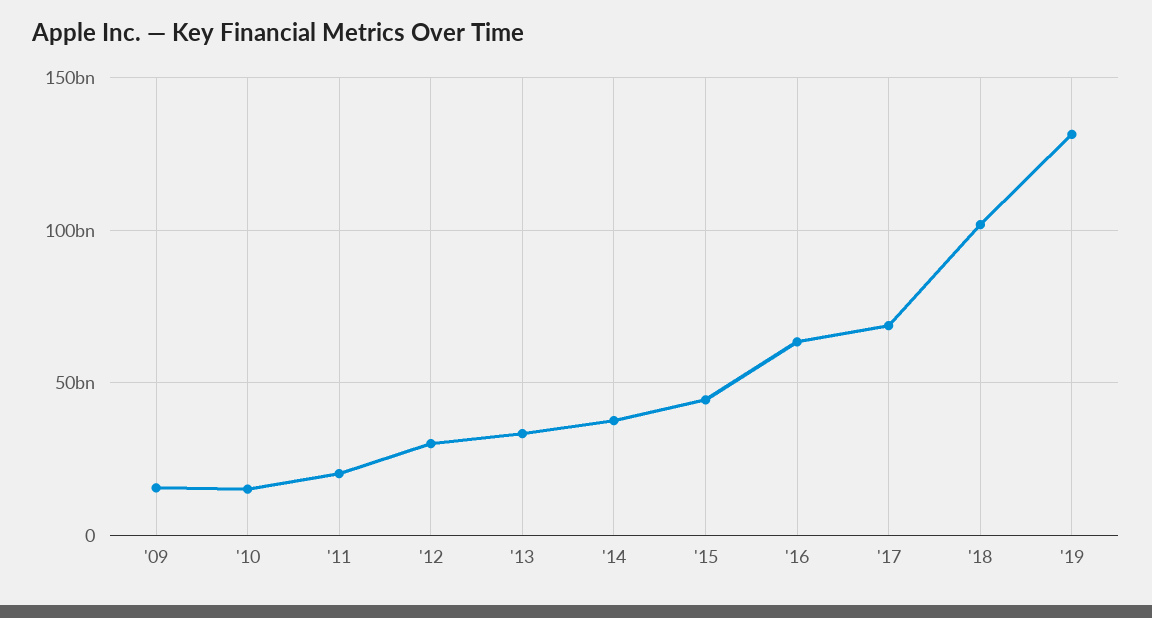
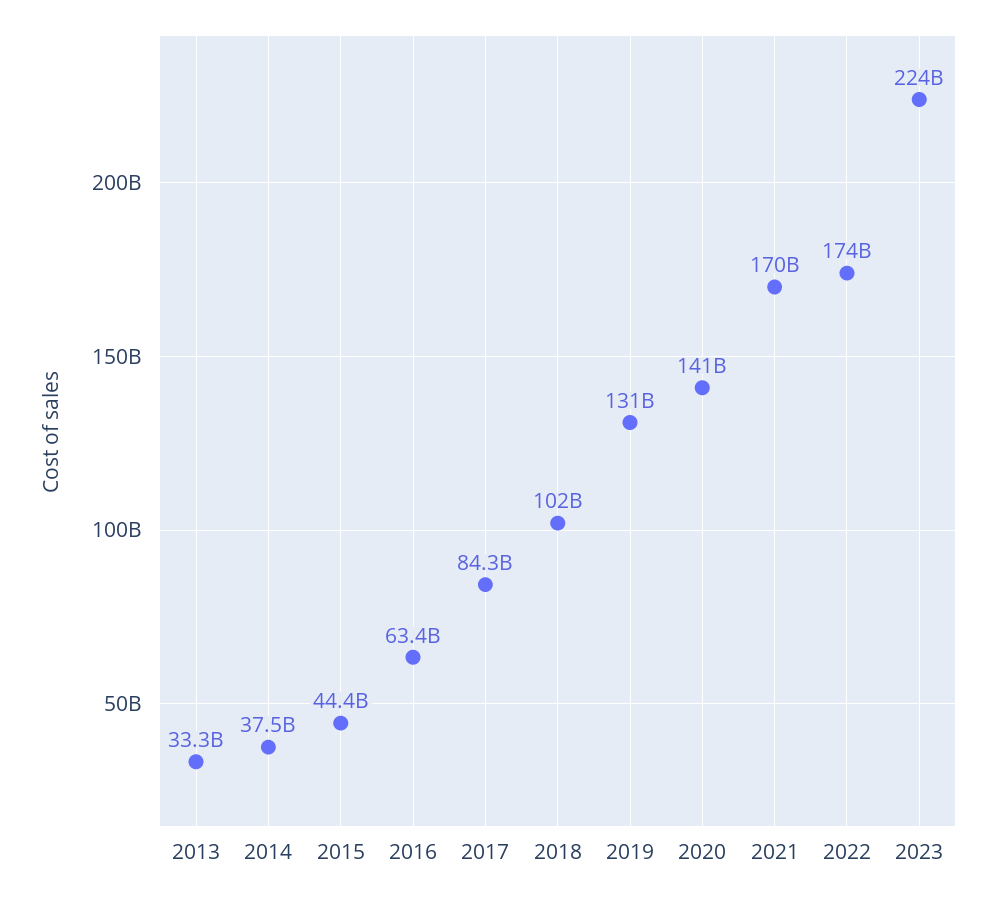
'09: 15000000000 -> none
'10: 15000000000 -> none
'11: 20000000000 -> none
'12: 30000000000 -> none
'17: 70000000000 -> 84300000000
2020: none -> 141000000000
2021: none -> 170000000000
2022: none -> 174000000000
2023: none -> 224000000000

